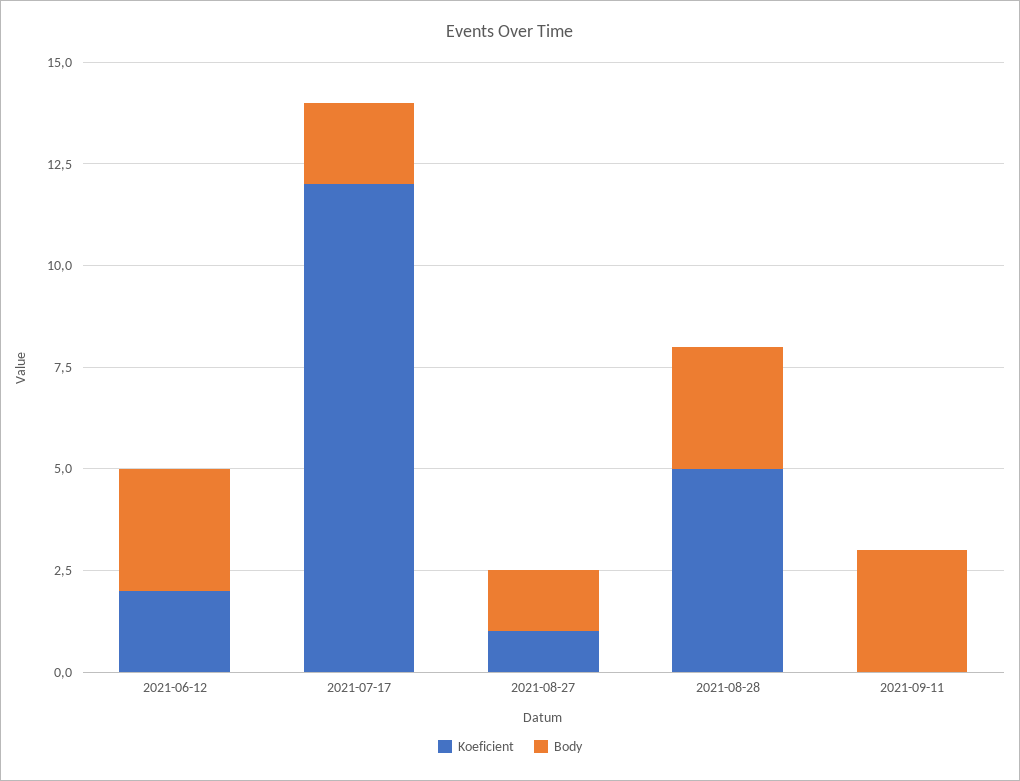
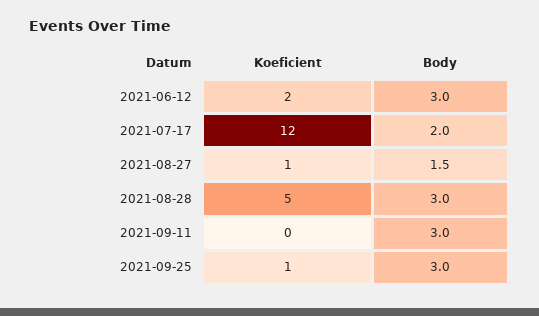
Koeficient, 2021-09-25: none -> 1
Body, 2021-09-25: none -> 3

